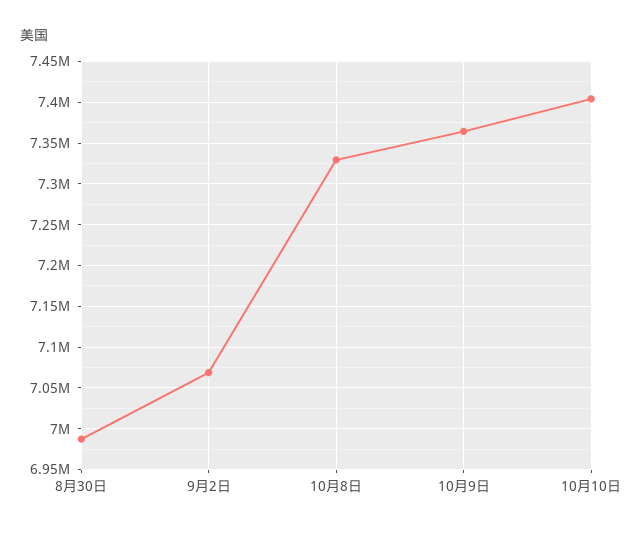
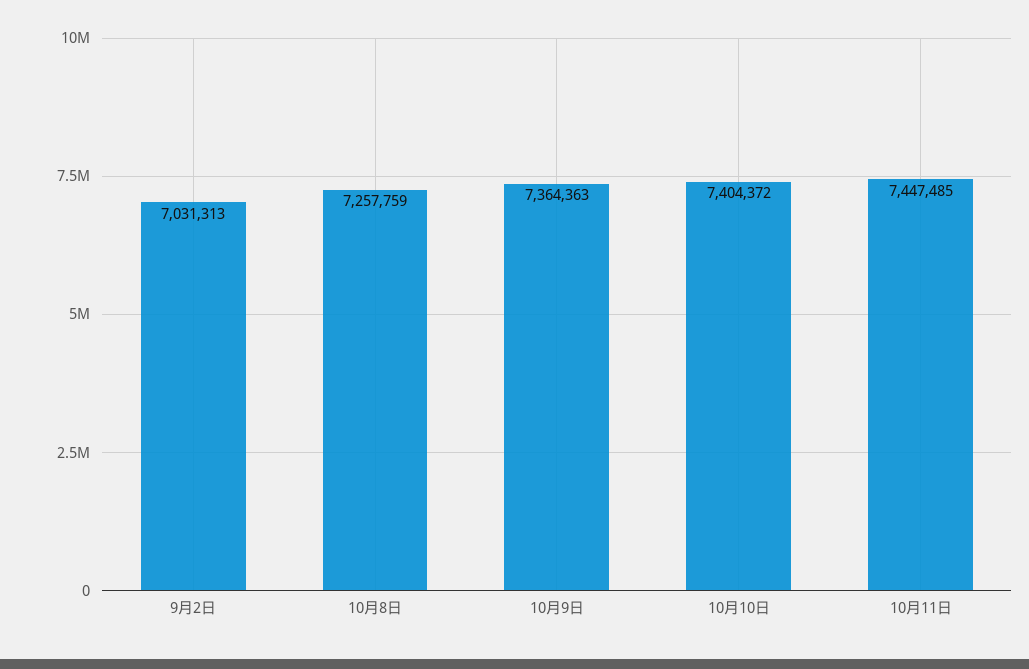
8月30日: 6990000 -> none
9月2日: 7070000 -> 7031313
10月8日: 7330000 -> 7257759
10月11日: none -> 7447485

